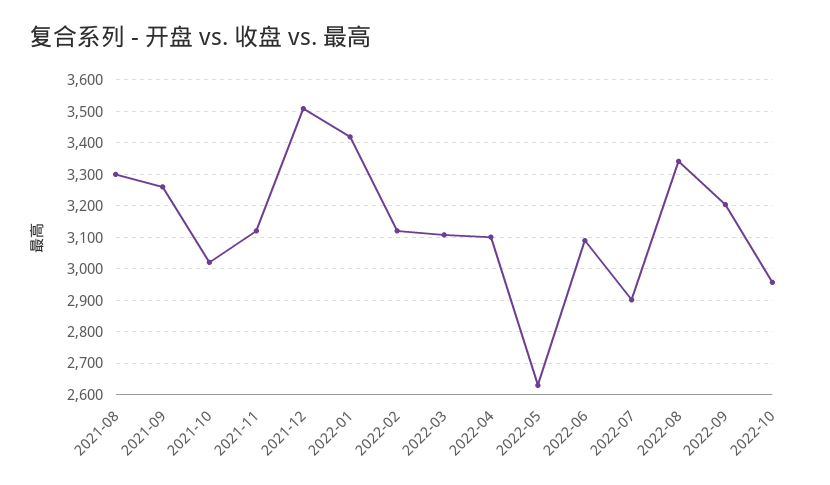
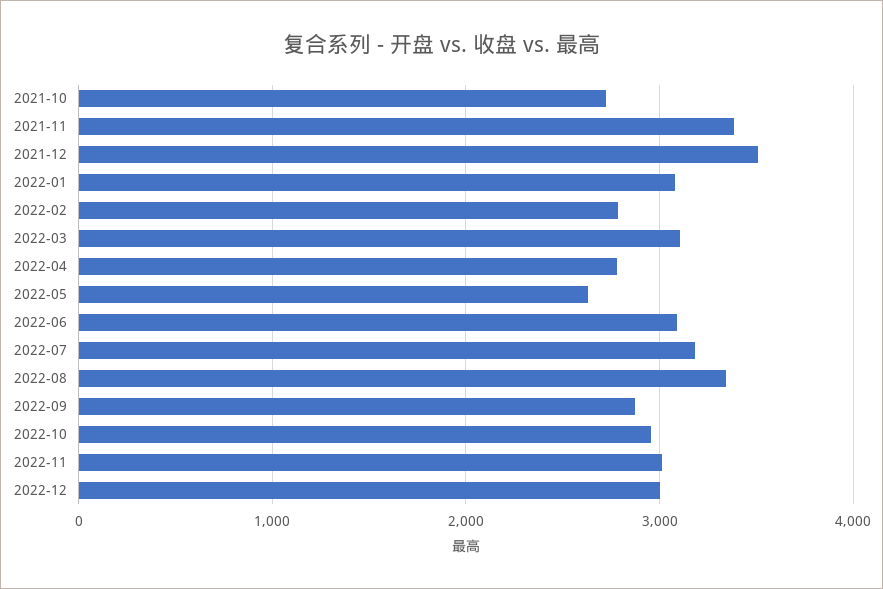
2021-08: 3300 -> none
2021-09: 3260 -> none
2021-10: 3020 -> 2700
2021-11: 3120 -> 3400
2022-01: 3420 -> 3100
2022-02: 3120 -> 2800
2022-04: 3100 -> 2800
2022-07: 2900 -> 3200
2022-09: 3200 -> 2900
2022-11: none -> 3000
2022-12: none -> 3000

